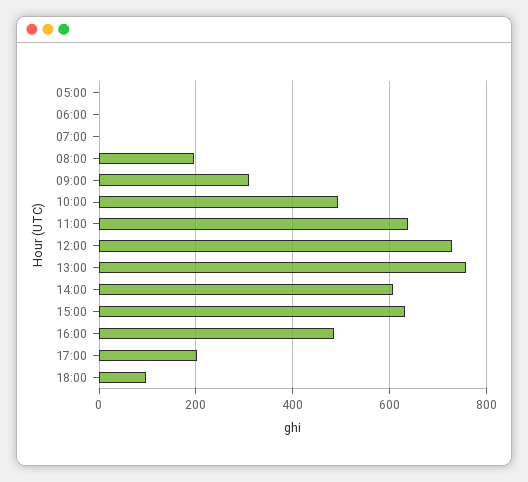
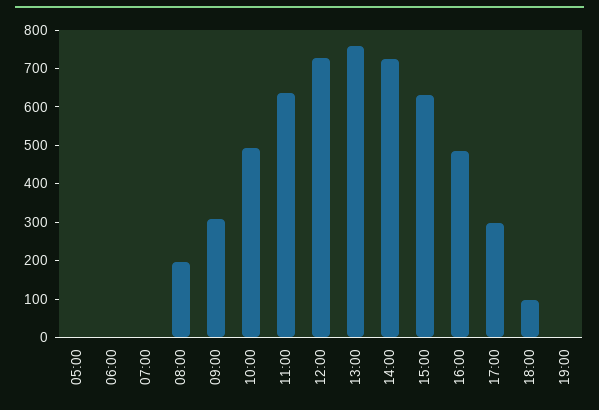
14:00: 600 -> 725
17:00: 200 -> 300
19:00: none -> 0

